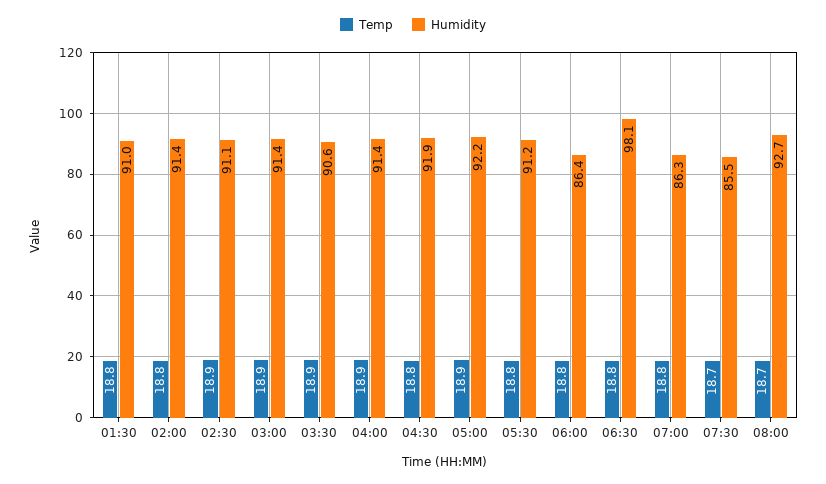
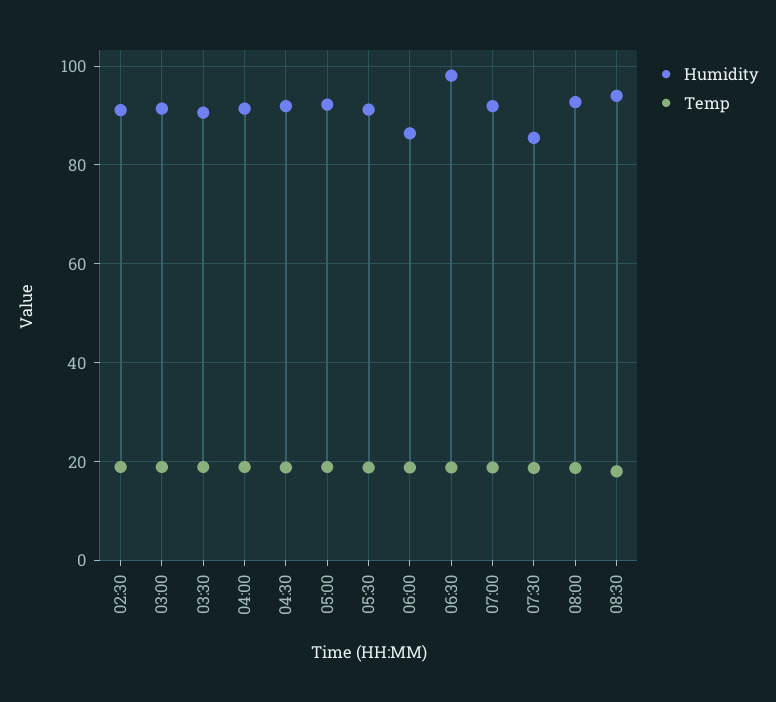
Temp, 01:30: 18.8 -> none
Humidity, 01:30: 91 -> none
Temp, 02:00: 18.8 -> none
Humidity, 02:00: 91.4 -> none
Humidity, 07:00: 86.3 -> 92
Humidity, 08:30: none -> 94
Temp, 08:30: none -> 18

